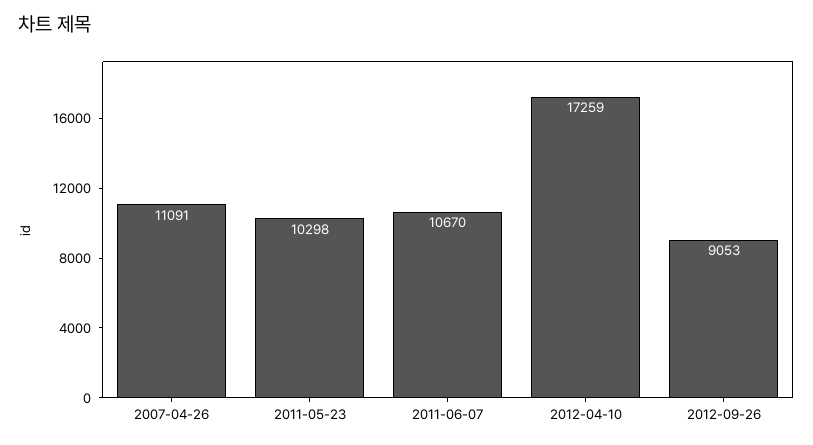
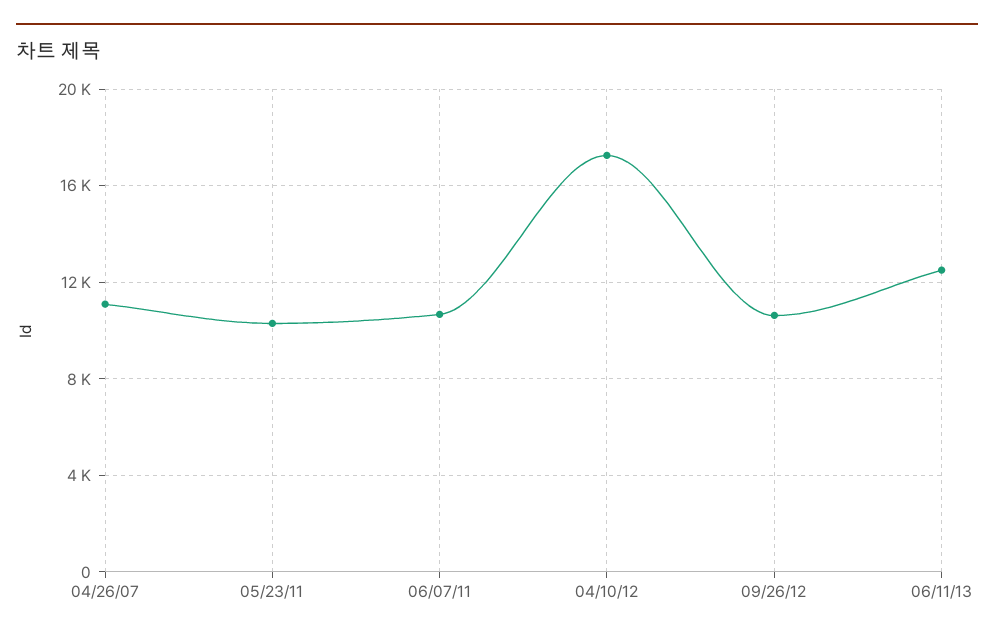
2012-09-26: 9053 -> 10500
06/11/13: none -> 12500

